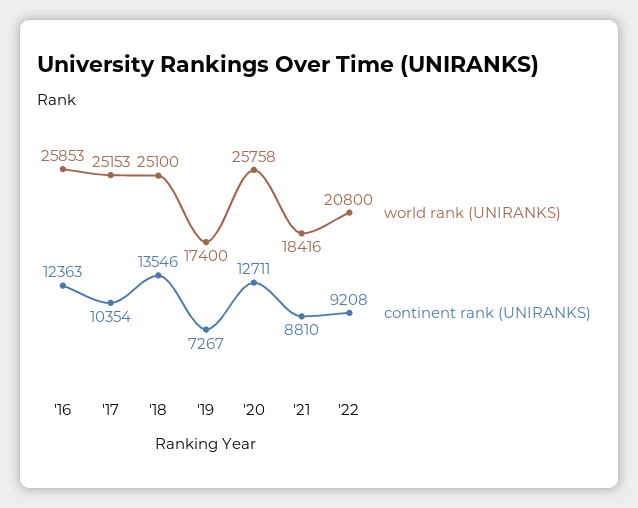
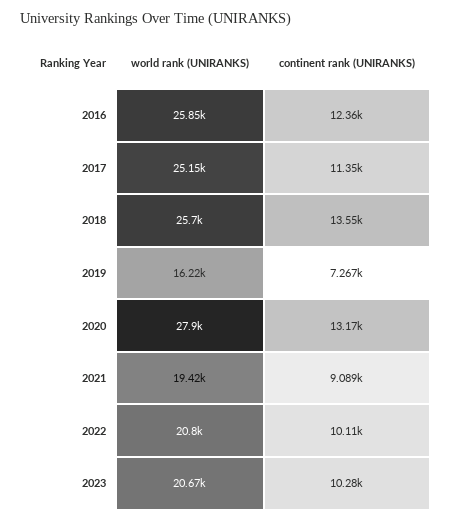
continent rank (UNIRANKS), '17: 10354 -> 11350
world rank (UNIRANKS), '18: 25100 -> 25700
world rank (UNIRANKS), '19: 17400 -> 16220
world rank (UNIRANKS), '20: 25758 -> 27900
continent rank (UNIRANKS), '20: 12711 -> 13170
world rank (UNIRANKS), '21: 18416 -> 19420
continent rank (UNIRANKS), '21: 8810 -> 9089
continent rank (UNIRANKS), '22: 9208 -> 10110
world rank (UNIRANKS), 2023: none -> 20670
continent rank (UNIRANKS), 2023: none -> 10280

